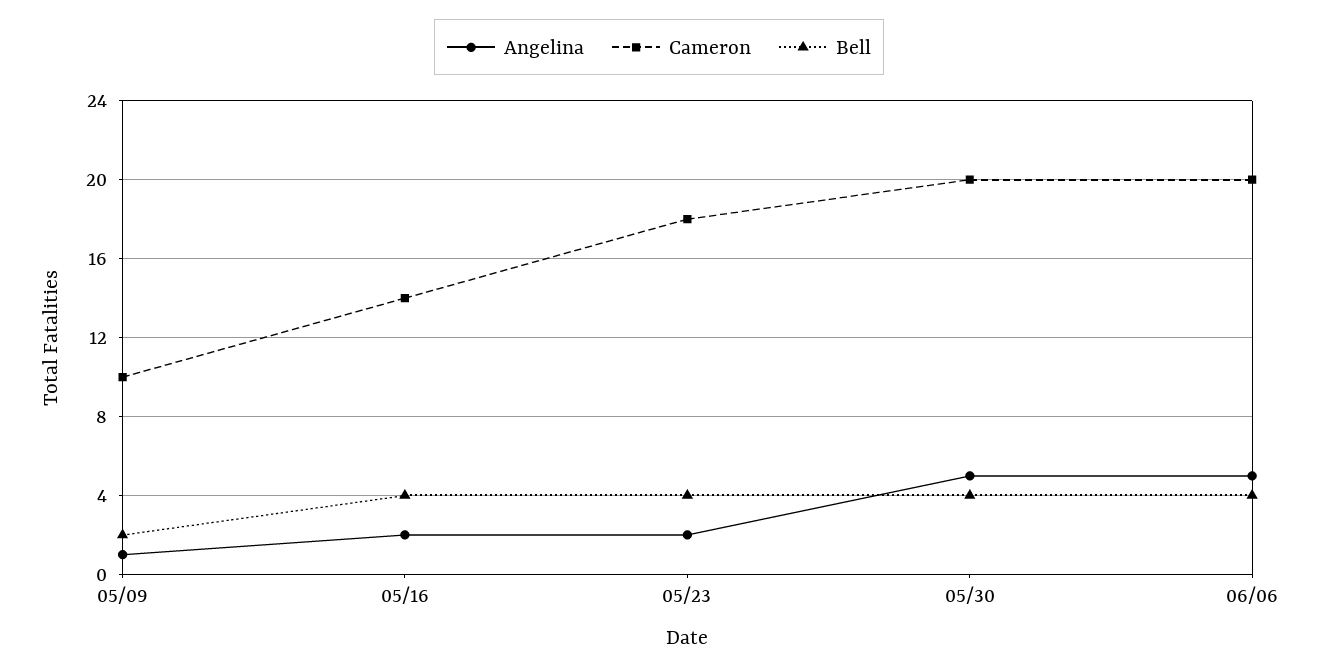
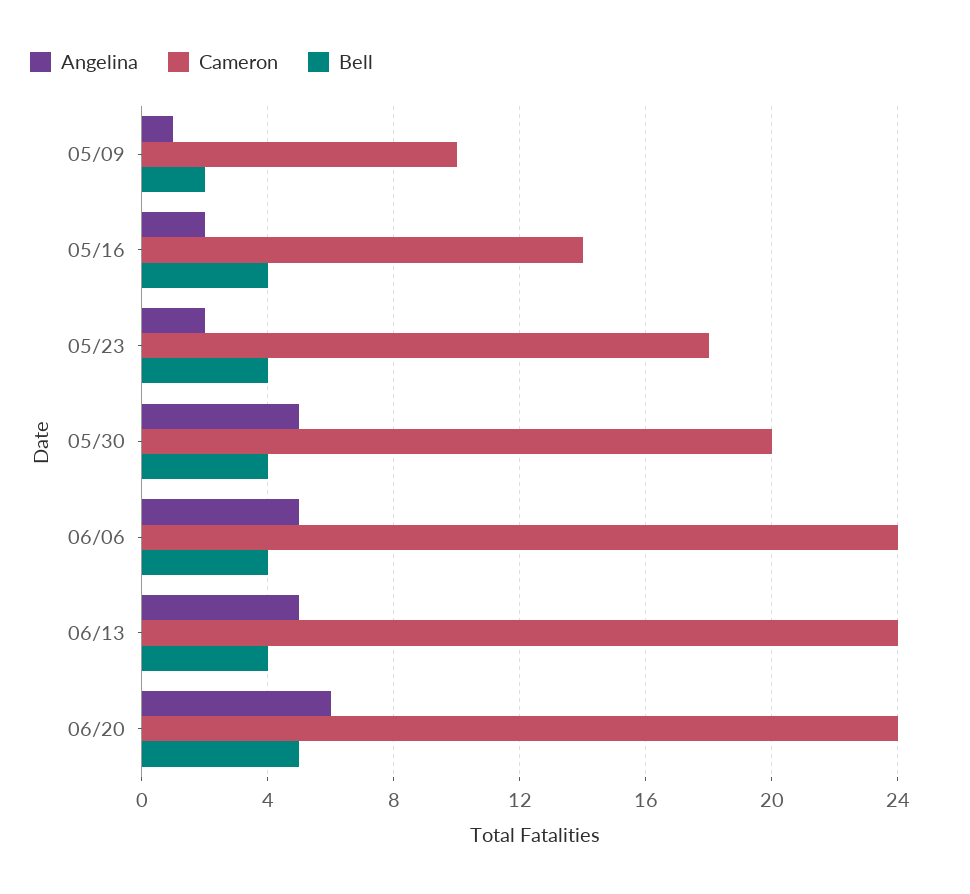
Cameron, 06/06: 20 -> 24
Angelina, 06/13: none -> 5
Cameron, 06/13: none -> 24
Bell, 06/13: none -> 4
Angelina, 06/20: none -> 6
Cameron, 06/20: none -> 24
Bell, 06/20: none -> 5

